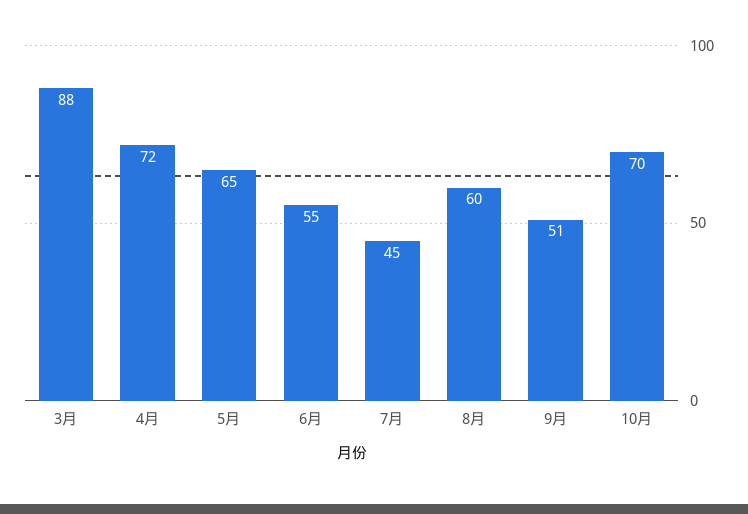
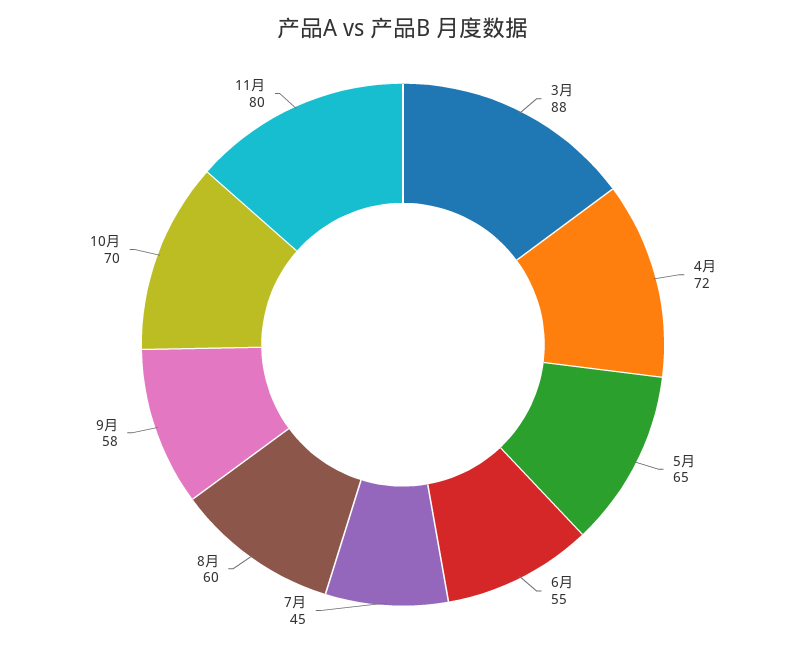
9月: 51 -> 58
11月: none -> 80

